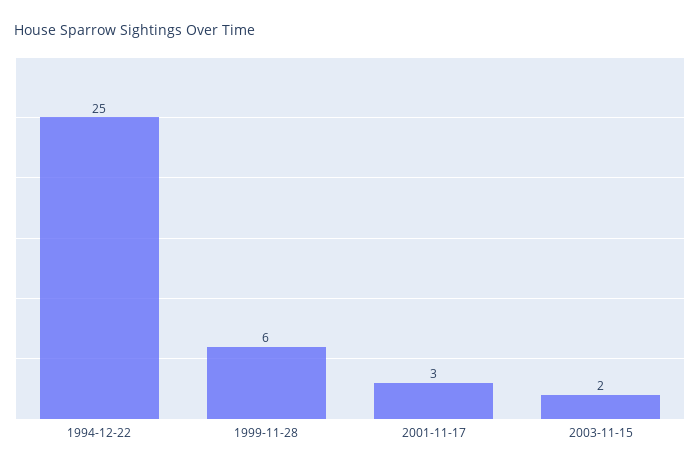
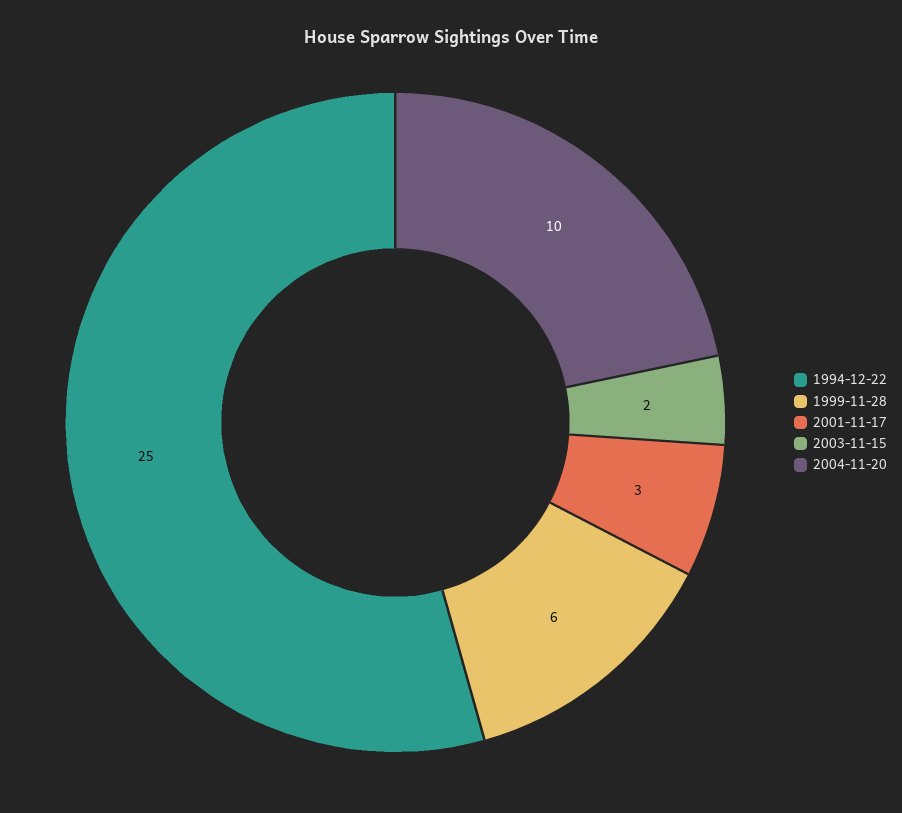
2004-11-20: none -> 10

